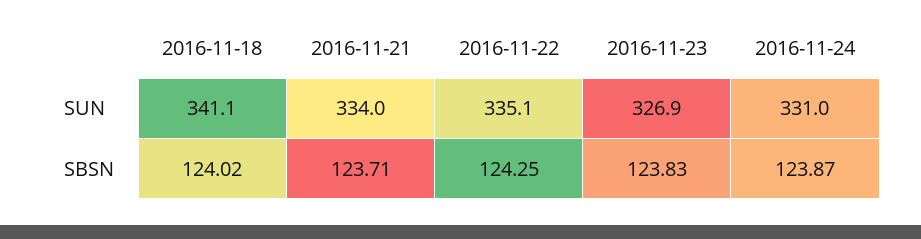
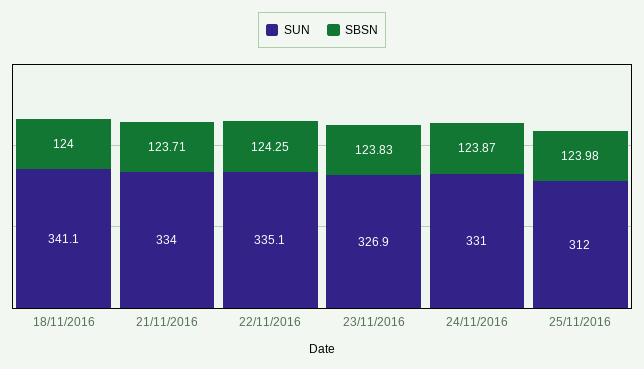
SBSN, 2016-11-18: 124.02 -> 124
SUN, 25/11/2016: none -> 312
SBSN, 25/11/2016: none -> 123.98

